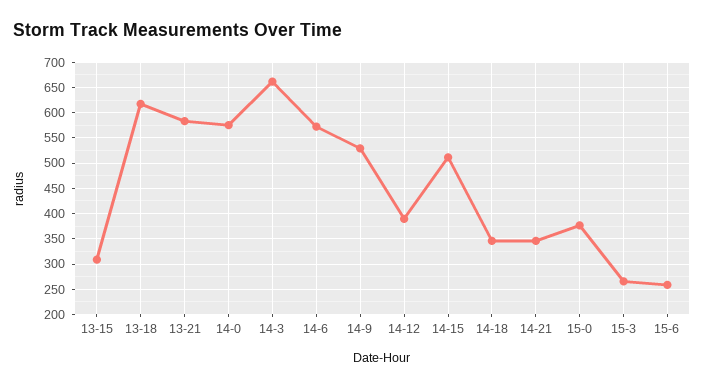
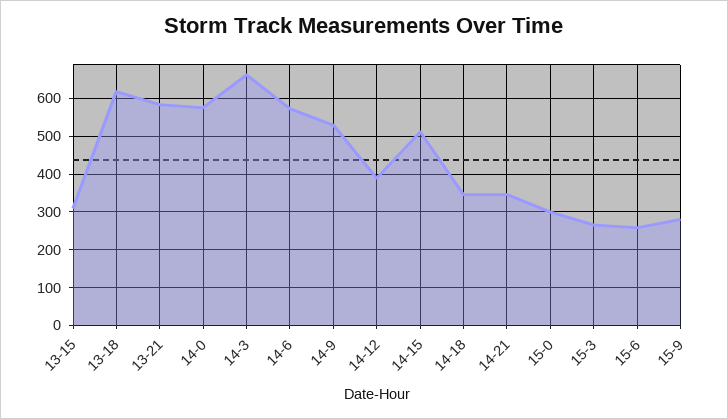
15-0: 375 -> 300
15-9: none -> 280

